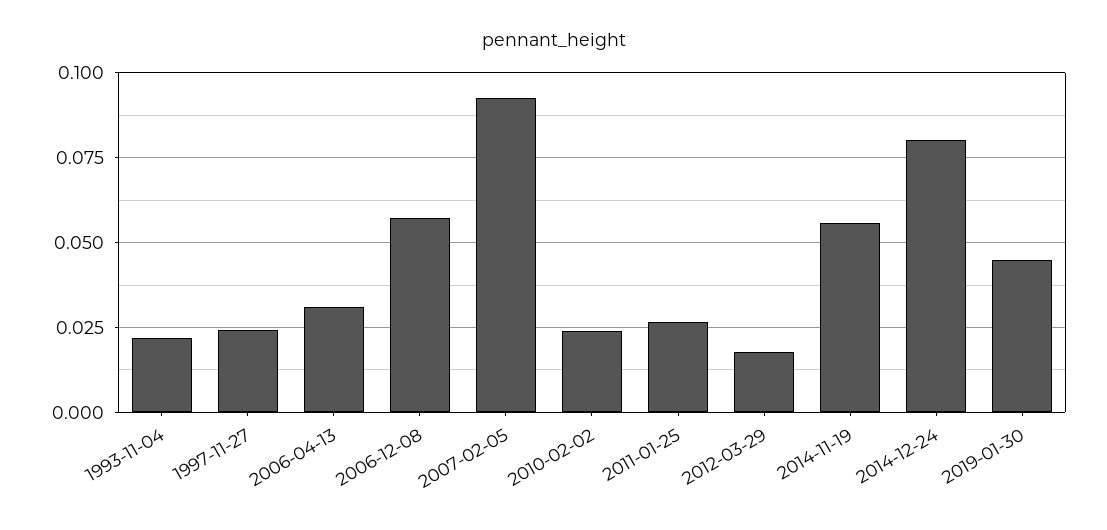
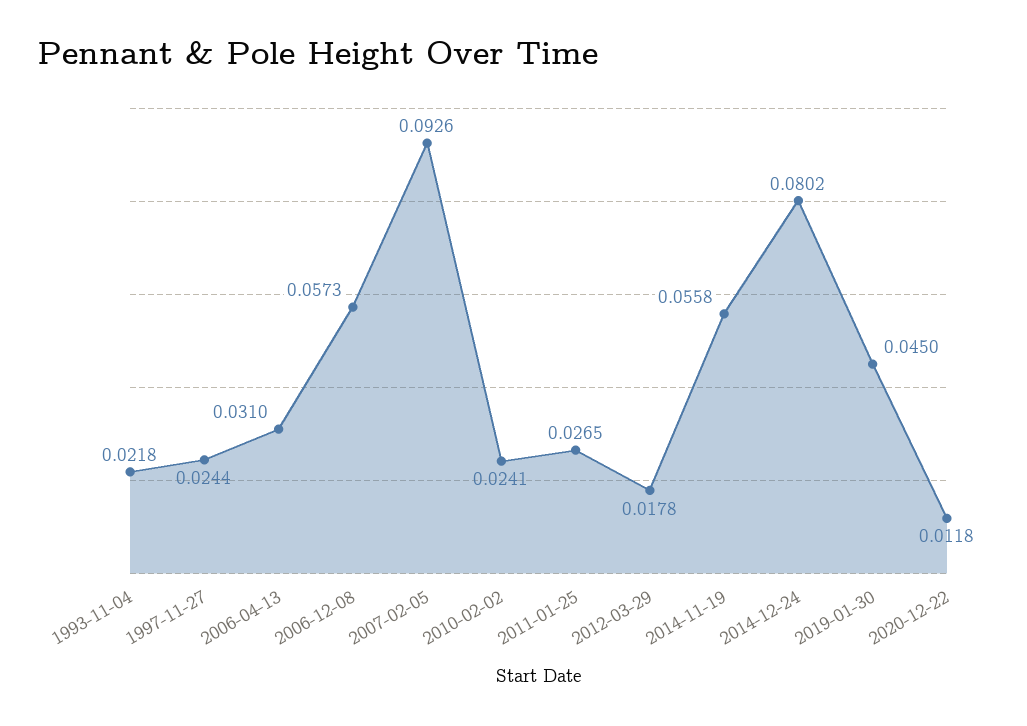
2020-12-22: none -> 0.0118

